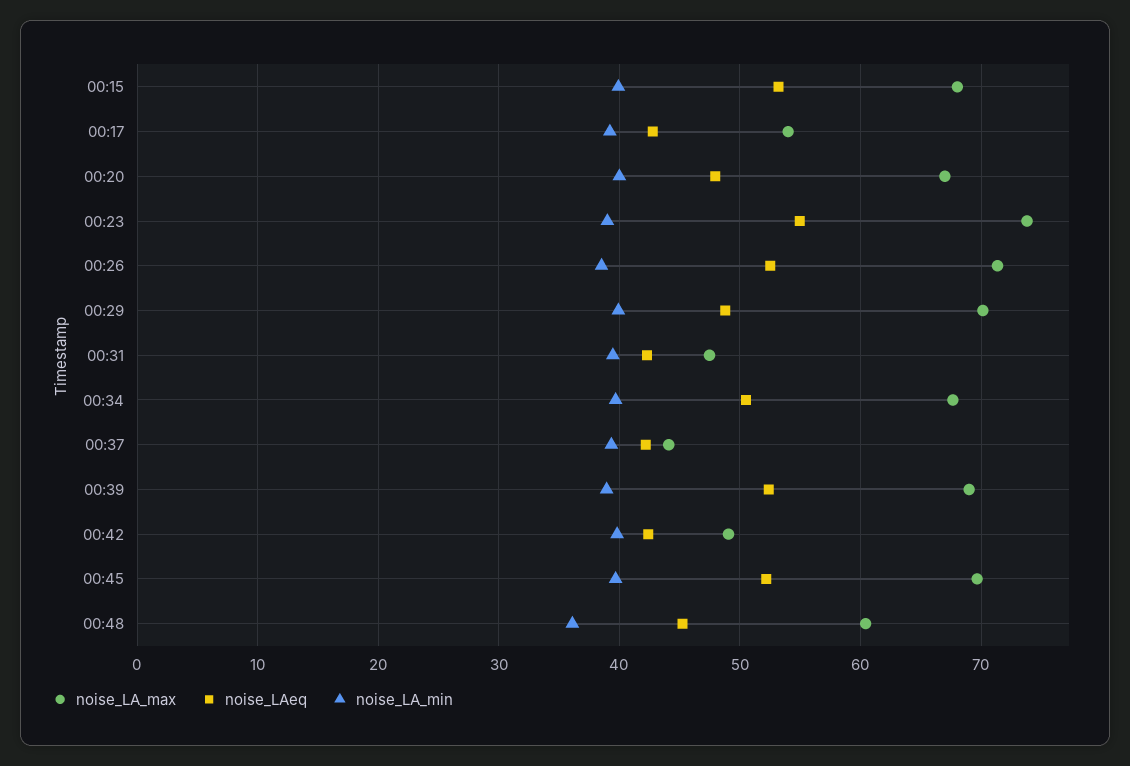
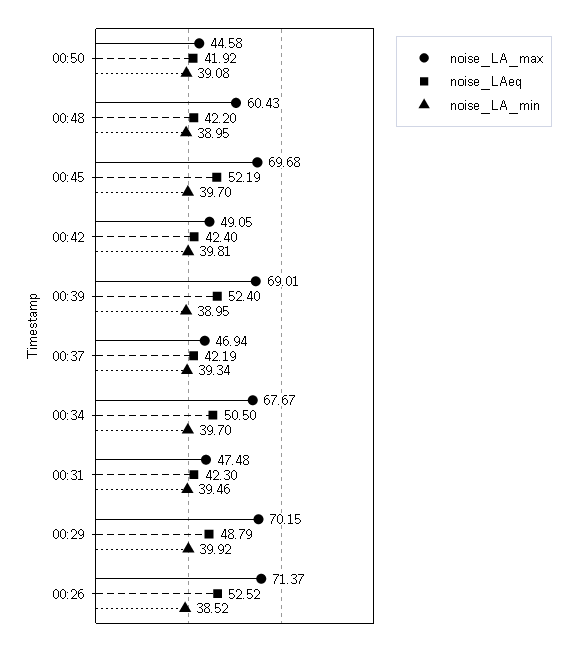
noise_LA_max, 00:15: 68 -> none
noise_LAeq, 00:15: 53 -> none
noise_LA_min, 00:15: 40 -> none
noise_LA_max, 00:17: 54 -> none
noise_LAeq, 00:17: 43 -> none
noise_LA_min, 00:17: 39 -> none
noise_LA_max, 00:20: 67 -> none
noise_LAeq, 00:20: 48 -> none
noise_LA_min, 00:20: 40 -> none
noise_LA_max, 00:23: 74 -> none
noise_LAeq, 00:23: 55 -> none
noise_LA_min, 00:23: 39 -> none
noise_LA_max, 00:37: 44 -> 46.94
noise_LAeq, 00:48: 45 -> 42.2
noise_LA_min, 00:48: 36 -> 38.95
noise_LA_max, 00:50: none -> 44.58
noise_LAeq, 00:50: none -> 41.92
noise_LA_min, 00:50: none -> 39.08

